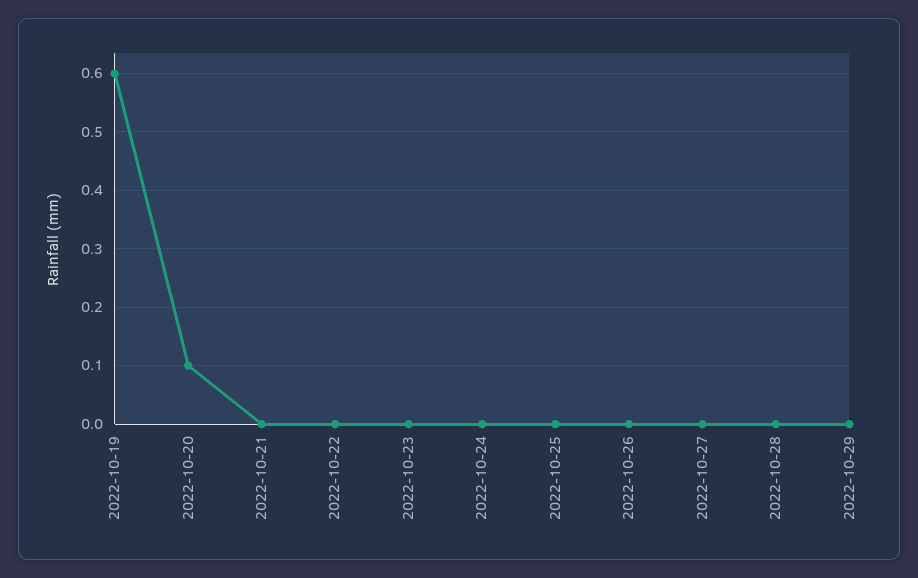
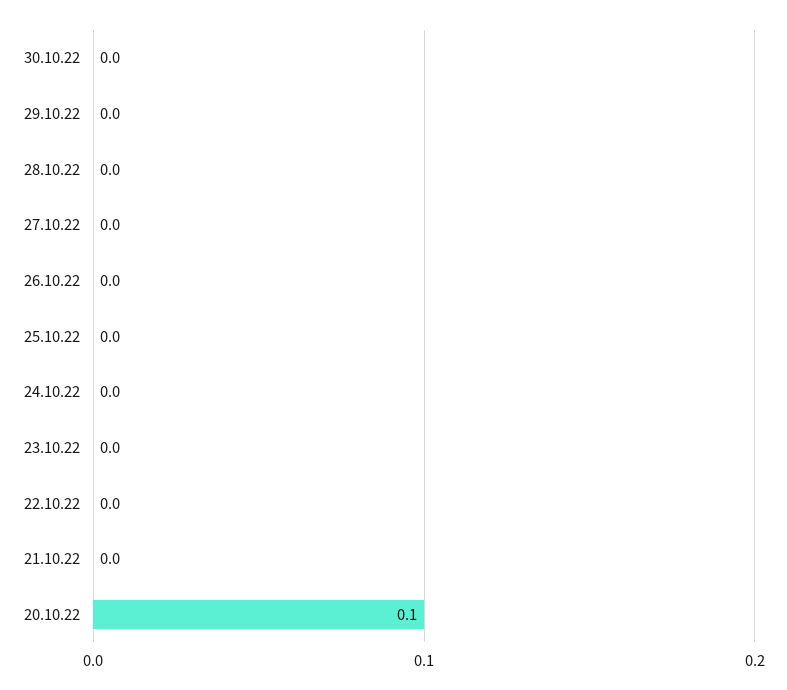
2022-10-19: 0.6 -> none
30.10.22: none -> 0

